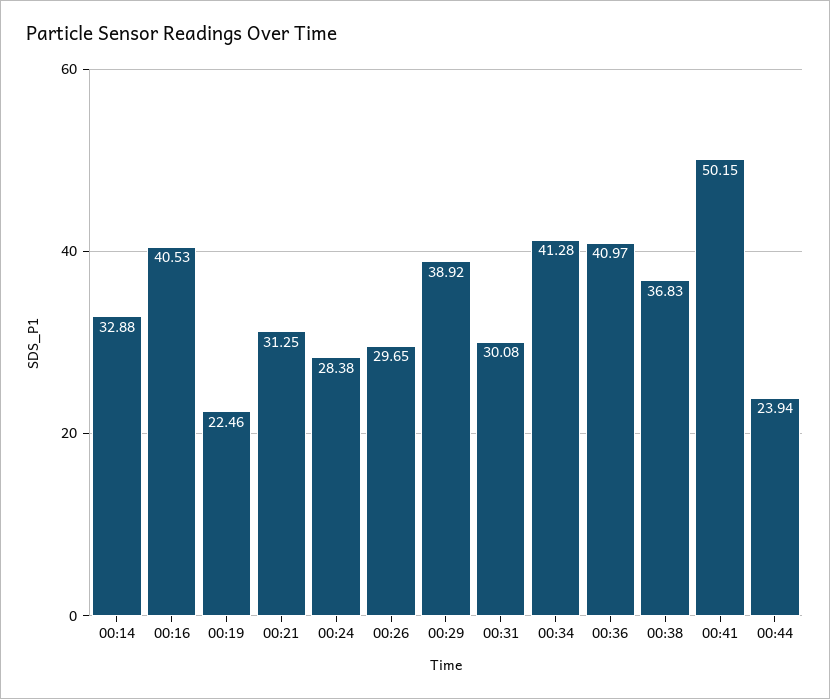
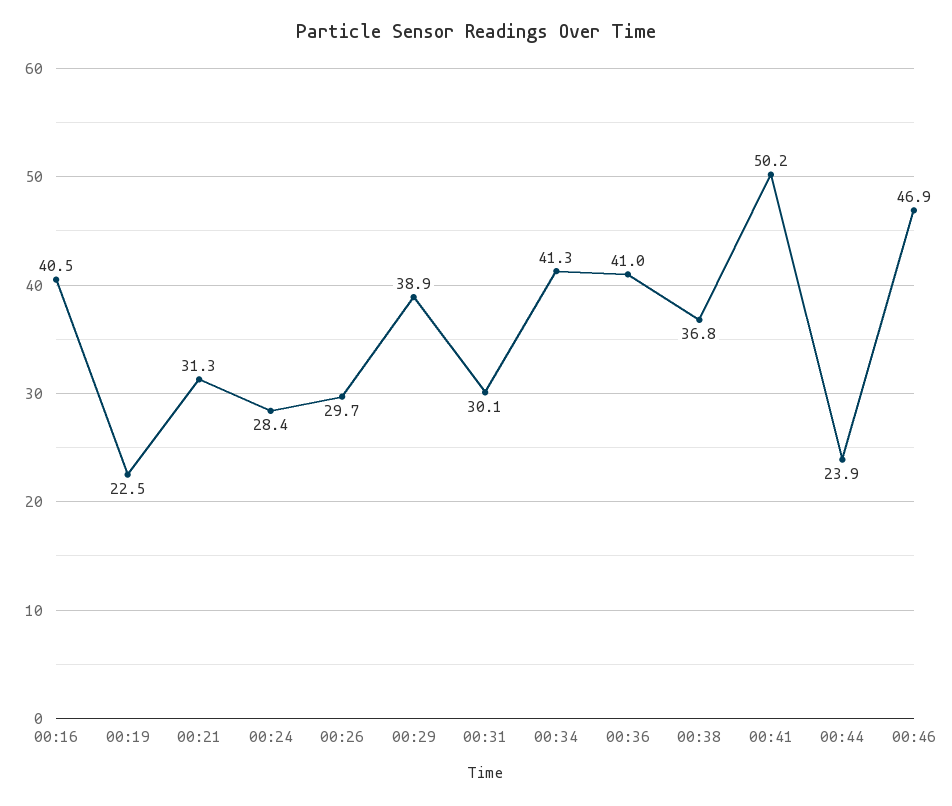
00:14: 32.88 -> none
00:46: none -> 46.9

